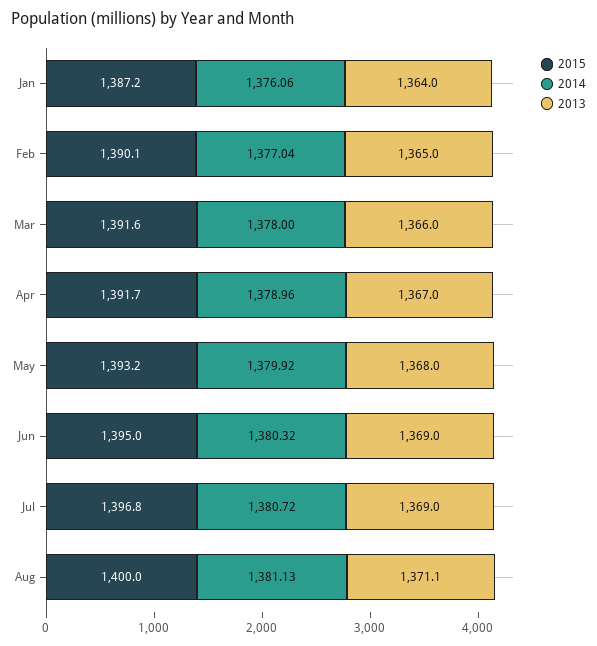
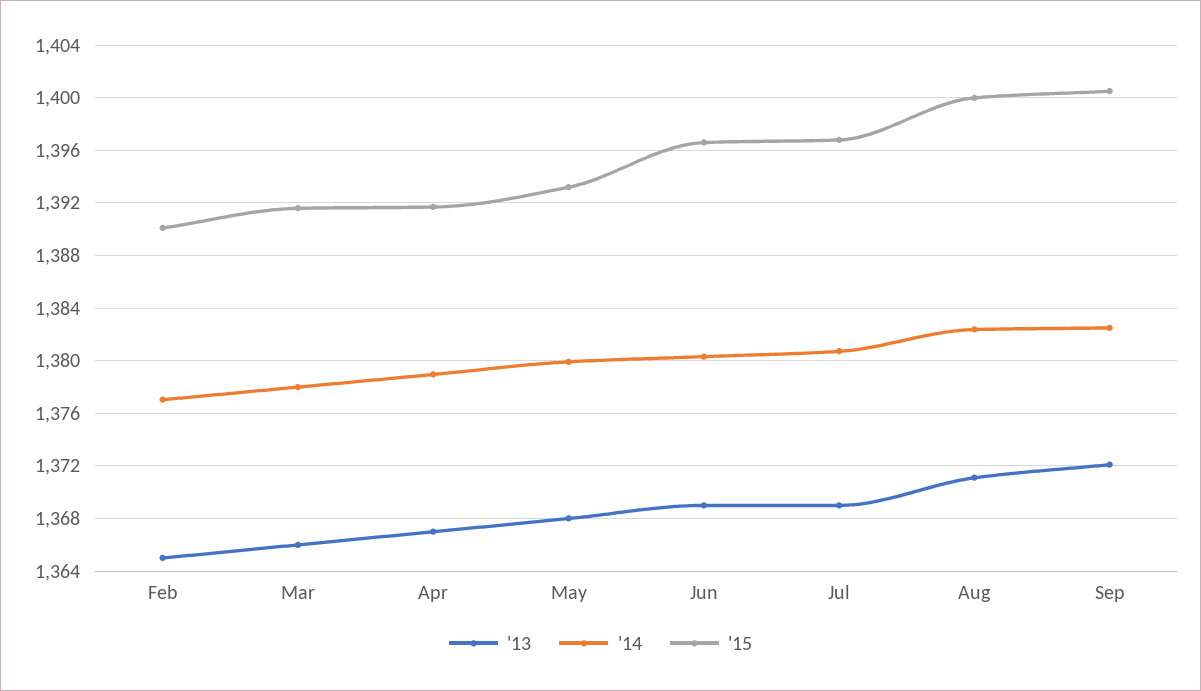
2015, Jan: 1387.2 -> none
2014, Jan: 1376.06 -> none
2013, Jan: 1364 -> none
2015, Jun: 1395 -> 1396.5
2014, Aug: 1381.13 -> 1382.5
2013, Sep: none -> 1372
2014, Sep: none -> 1382.5
2015, Sep: none -> 1400.5

